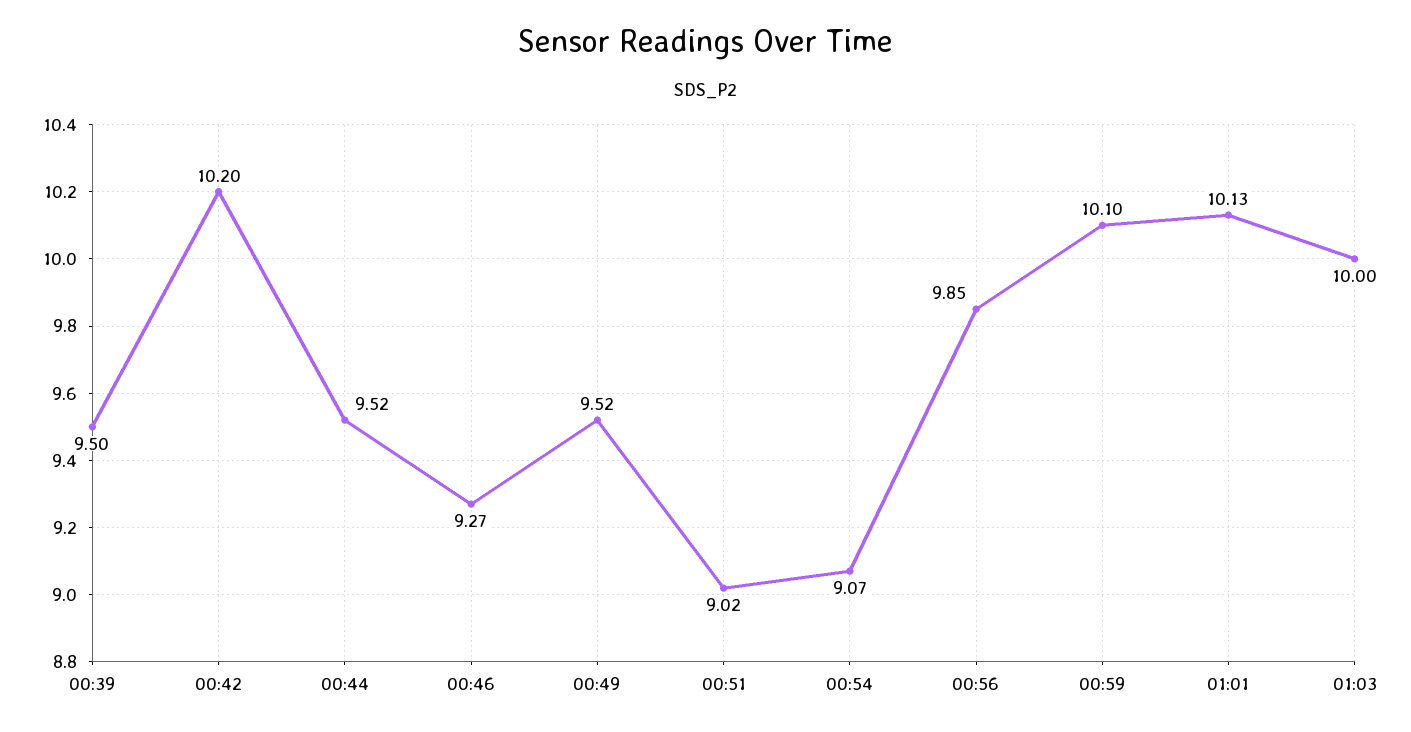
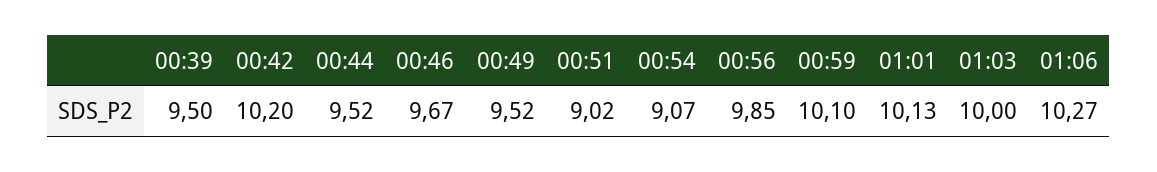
00:46: 9.27 -> 9.67
01:06: none -> 10.27

